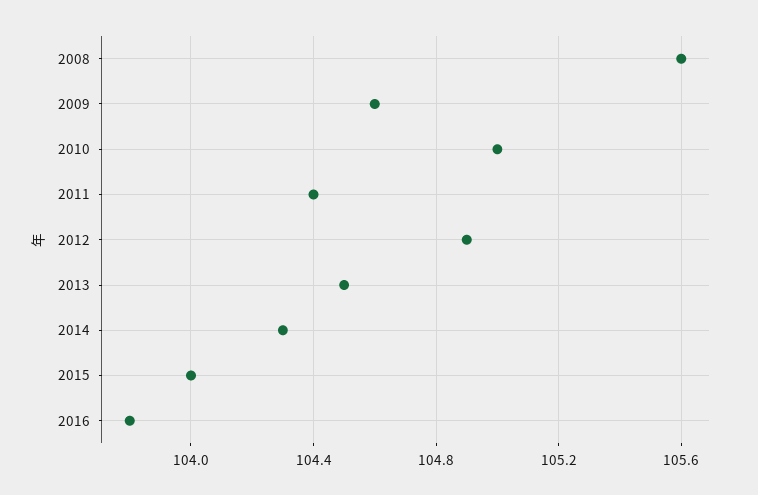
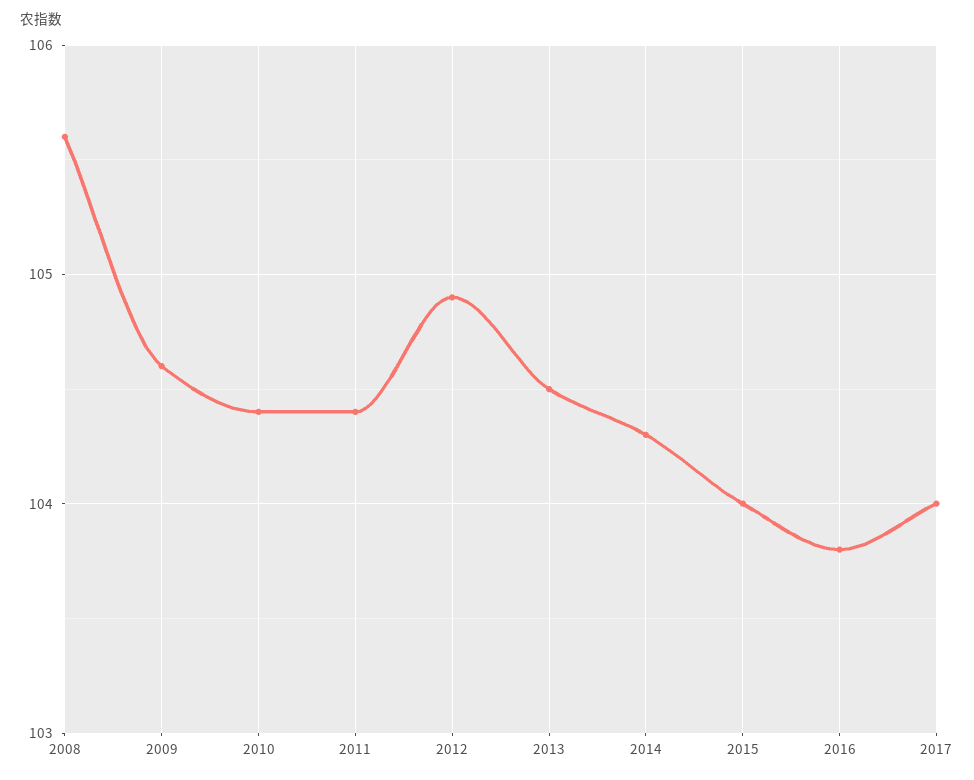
2010: 105 -> 104.4
2017: none -> 104

